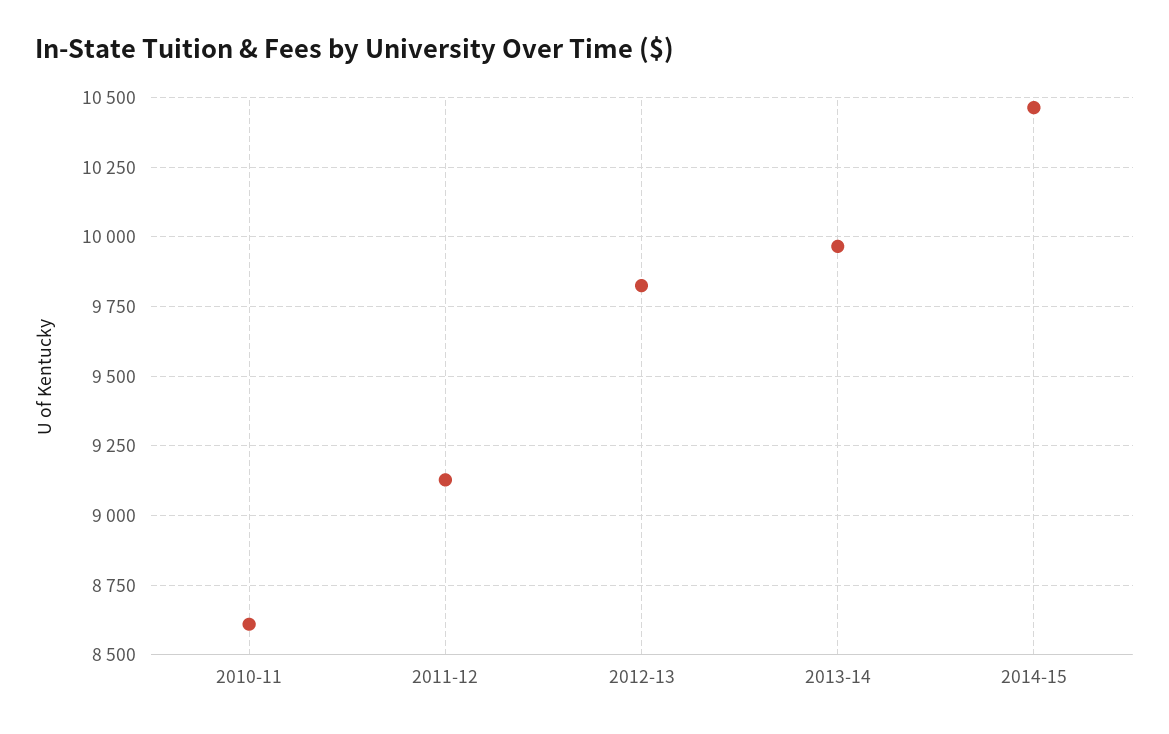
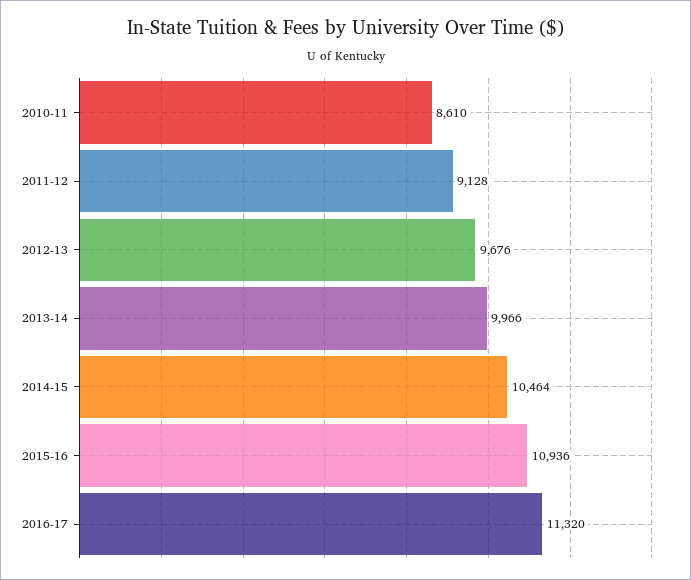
2012-13: 9825 -> 9676
2015-16: none -> 10936
2016-17: none -> 11320

